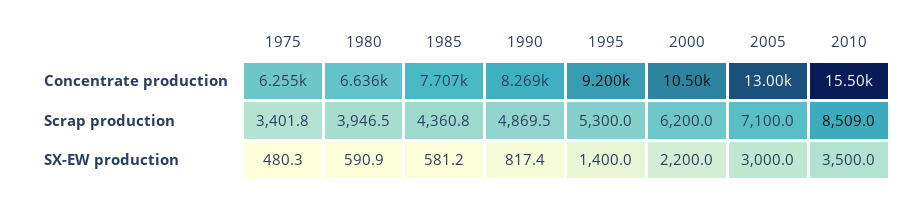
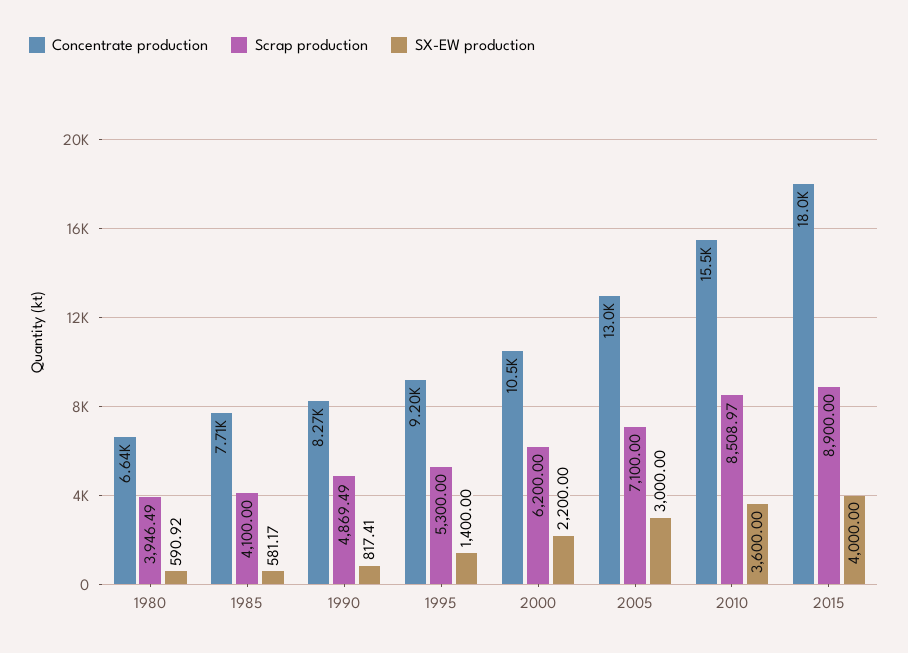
Concentrate production, 1975: 6255 -> none
Scrap production, 1975: 3401.8 -> none
Scrap production, 1985: 4360.8 -> 4100
SX-EW production, 1975: 480.3 -> none
SX-EW production, 2010: 3500 -> 3600
Concentrate production, 2015: none -> 18000
Scrap production, 2015: none -> 8900
SX-EW production, 2015: none -> 4000

